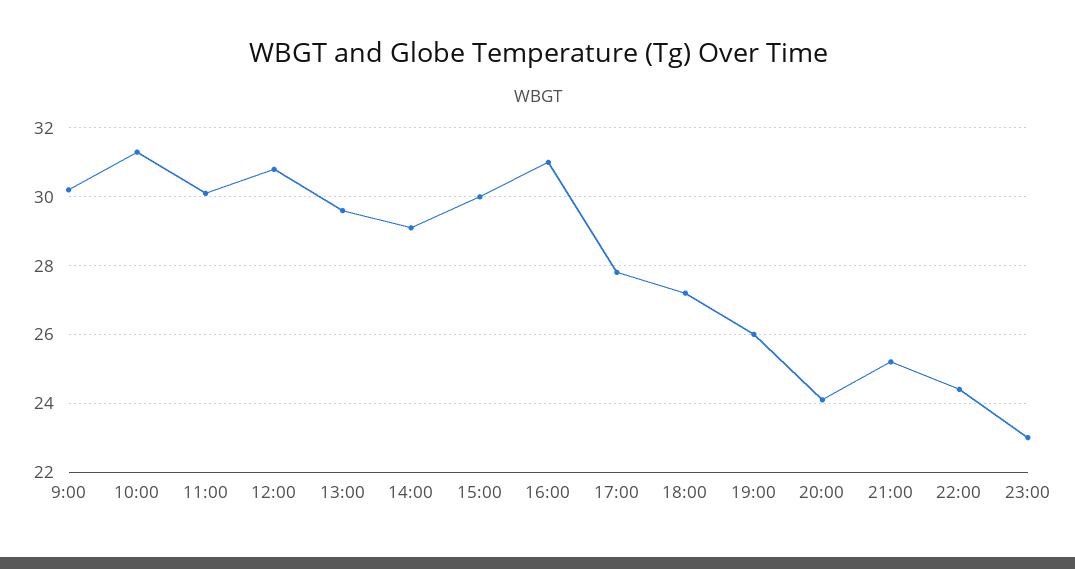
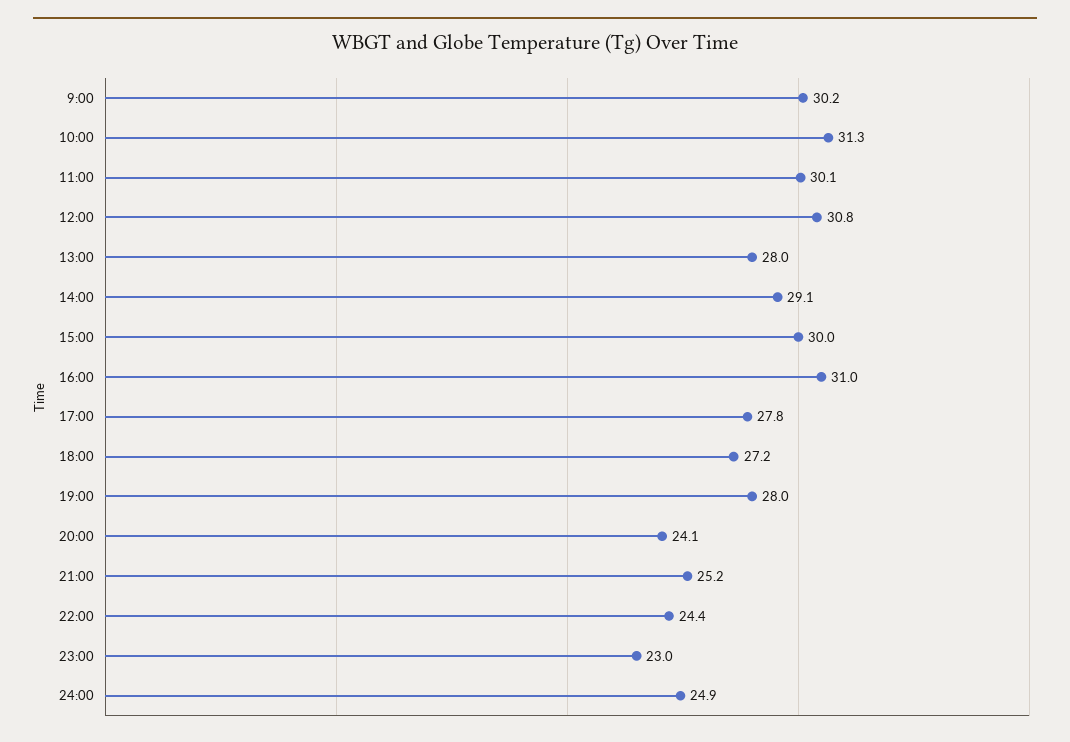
13:00: 29.5 -> 28
19:00: 26 -> 28
24:00: none -> 24.9

